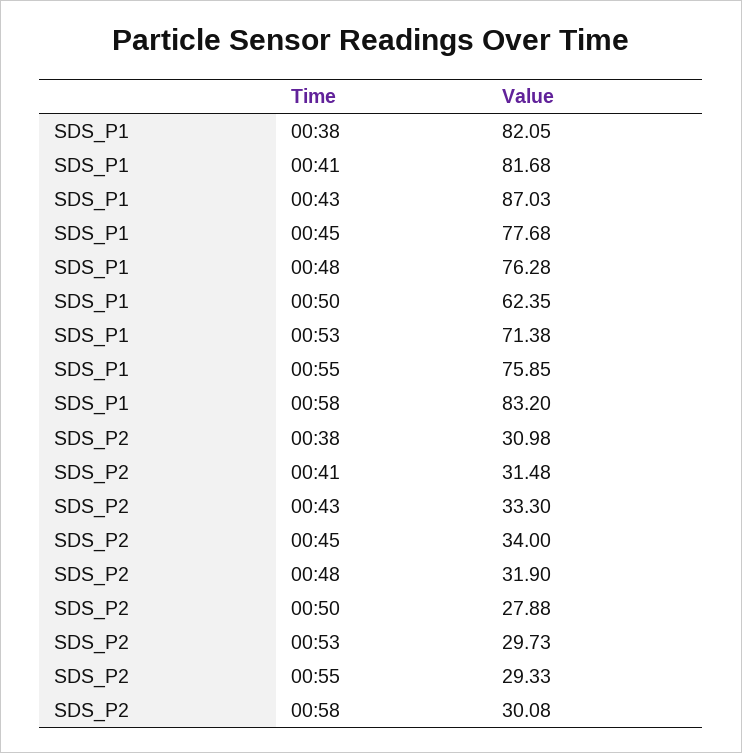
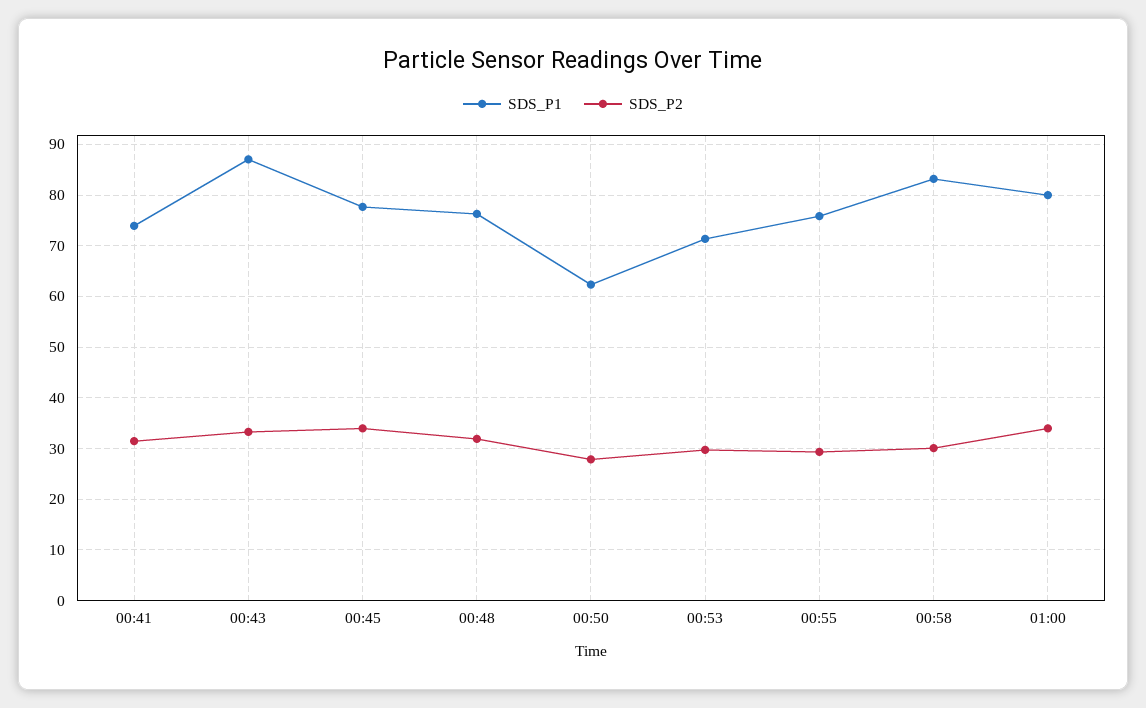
SDS_P1, 00:38: 82.05 -> none
SDS_P1, 00:41: 81.68 -> 74
SDS_P2, 00:38: 30.98 -> none
SDS_P1, 01:00: none -> 80
SDS_P2, 01:00: none -> 34

